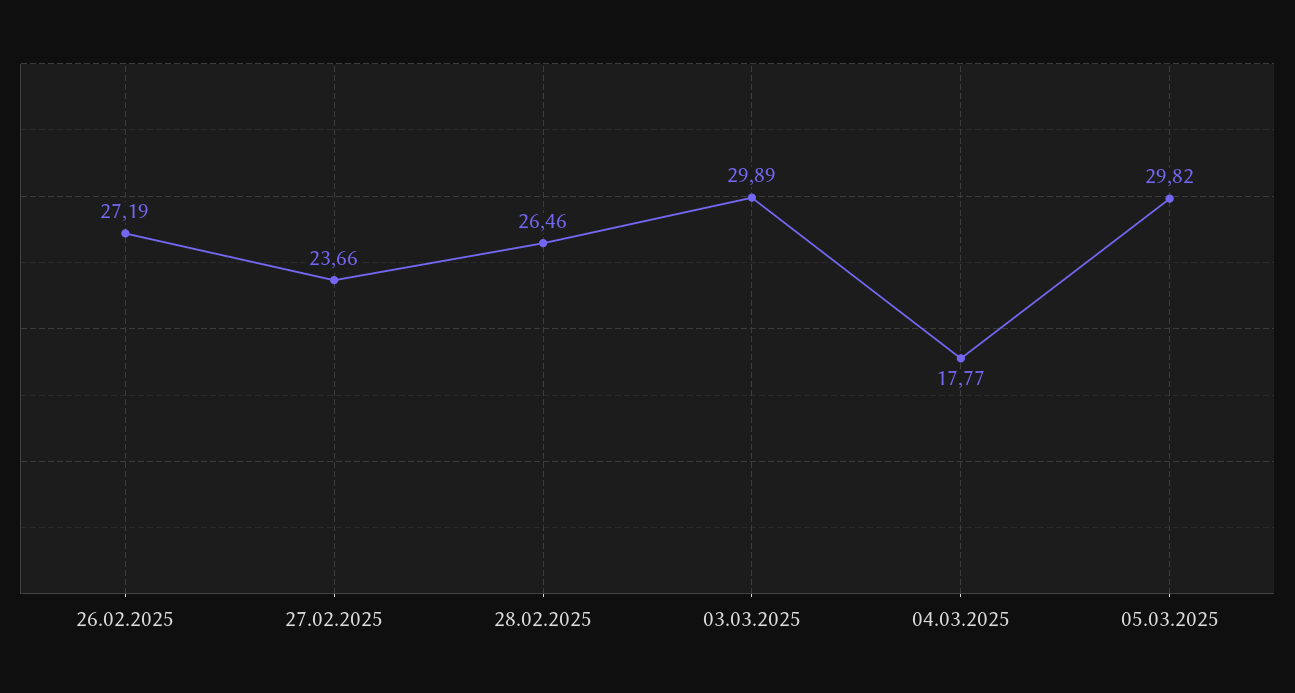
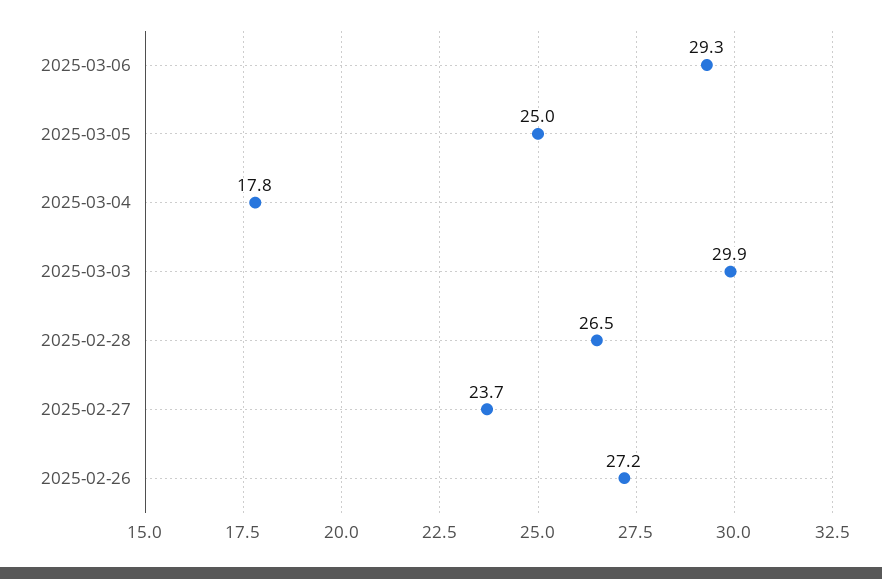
05.03.2025: 29.82 -> 25
2025-03-06: none -> 29.3

